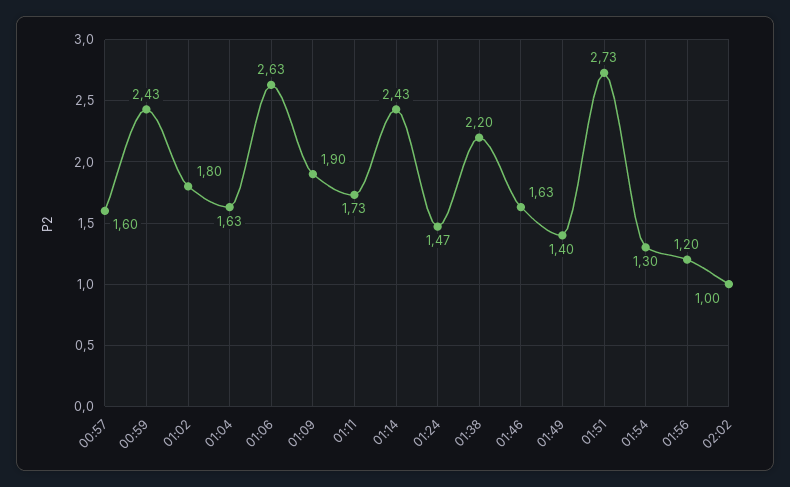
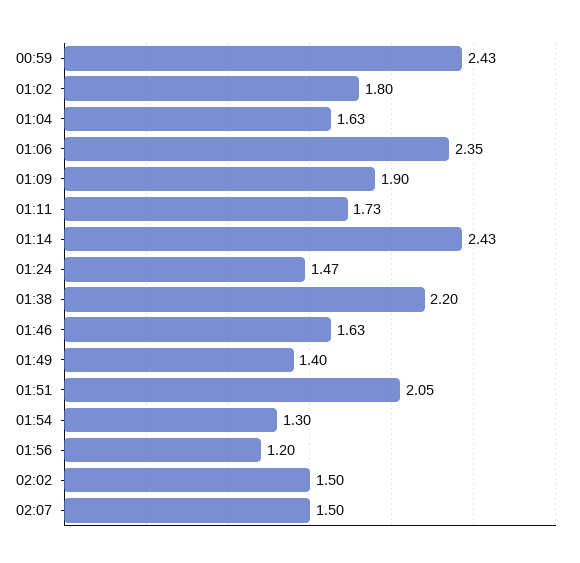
00:57: 1.6 -> none
01:06: 2.63 -> 2.35
01:51: 2.73 -> 2.05
02:02: 1 -> 1.5
02:07: none -> 1.5

